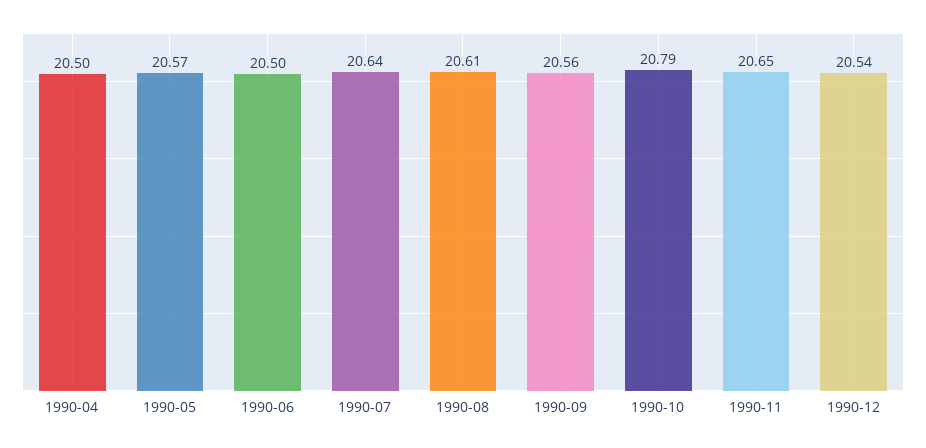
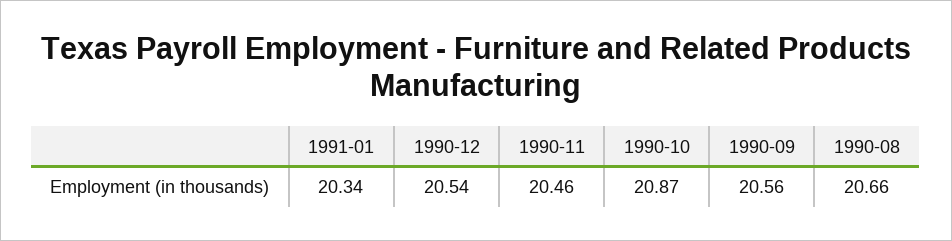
1990-04: 20.5 -> none
1990-05: 20.57 -> none
1990-06: 20.5 -> none
1990-07: 20.64 -> none
1990-08: 20.61 -> 20.66
1990-10: 20.79 -> 20.87
1990-11: 20.65 -> 20.46
1991-01: none -> 20.34

